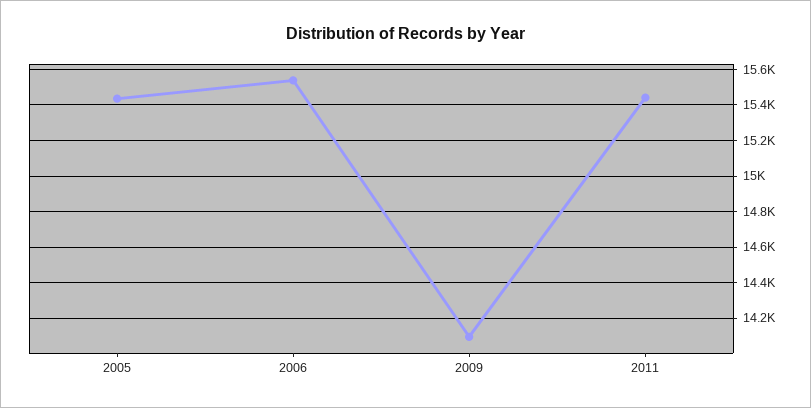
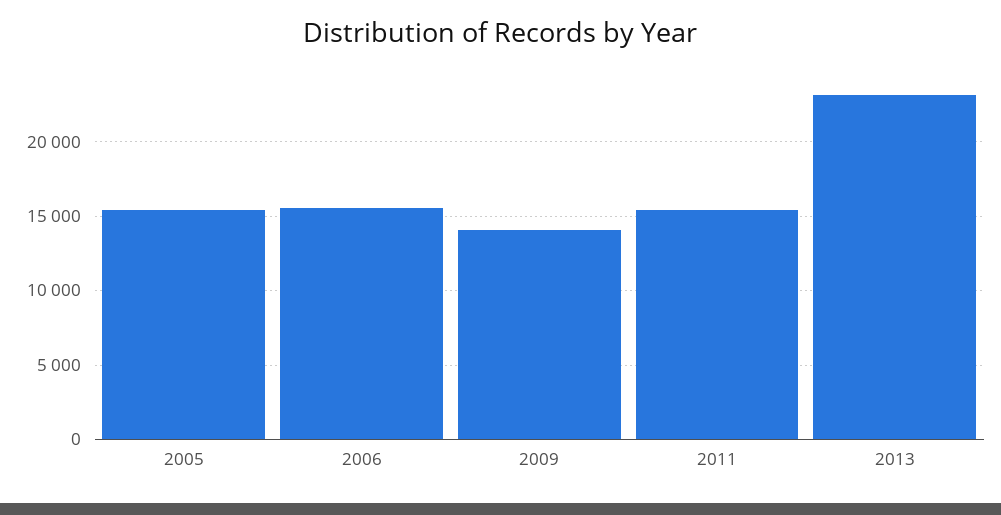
2013: none -> 23000

